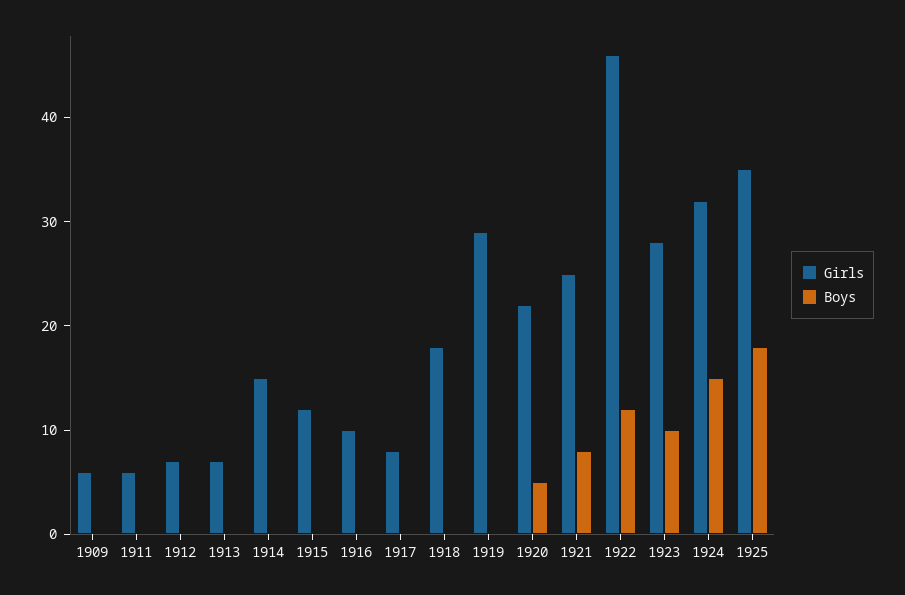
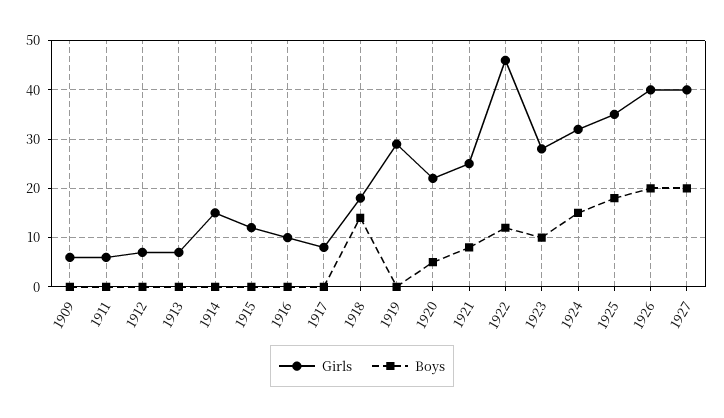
Boys, 1918: 0 -> 15
Girls, 1926: none -> 40
Boys, 1926: none -> 20
Girls, 1927: none -> 40
Boys, 1927: none -> 20

